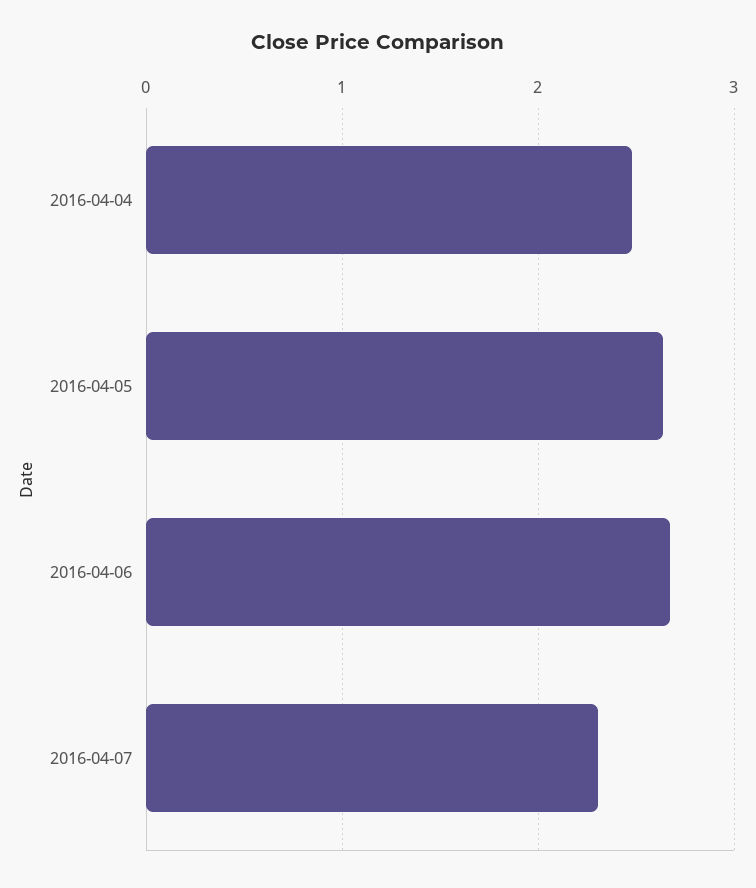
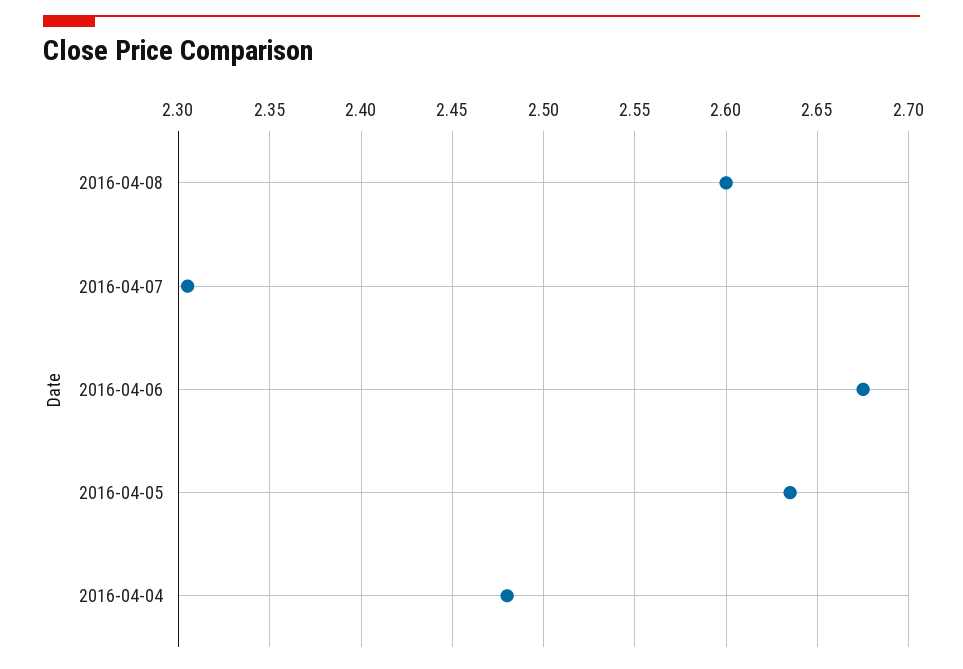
2016-04-08: none -> 2.6

